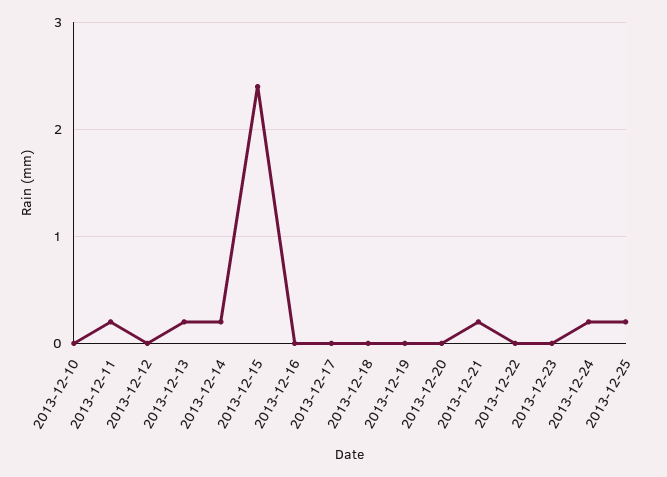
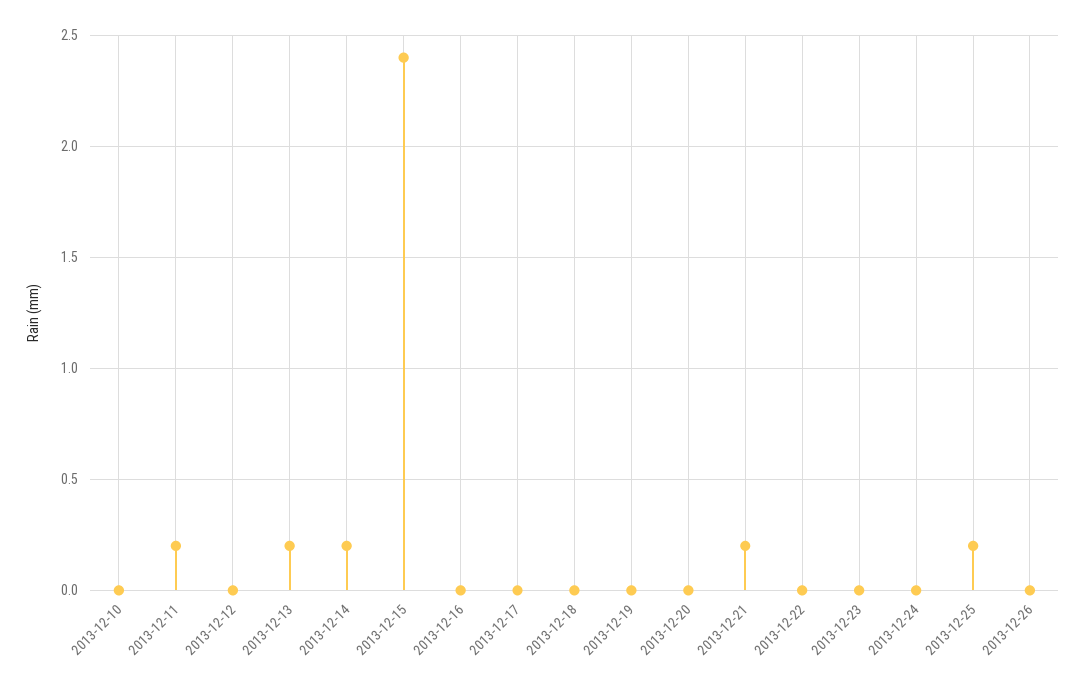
2013-12-24: 0.2 -> 0
2013-12-26: none -> 0

